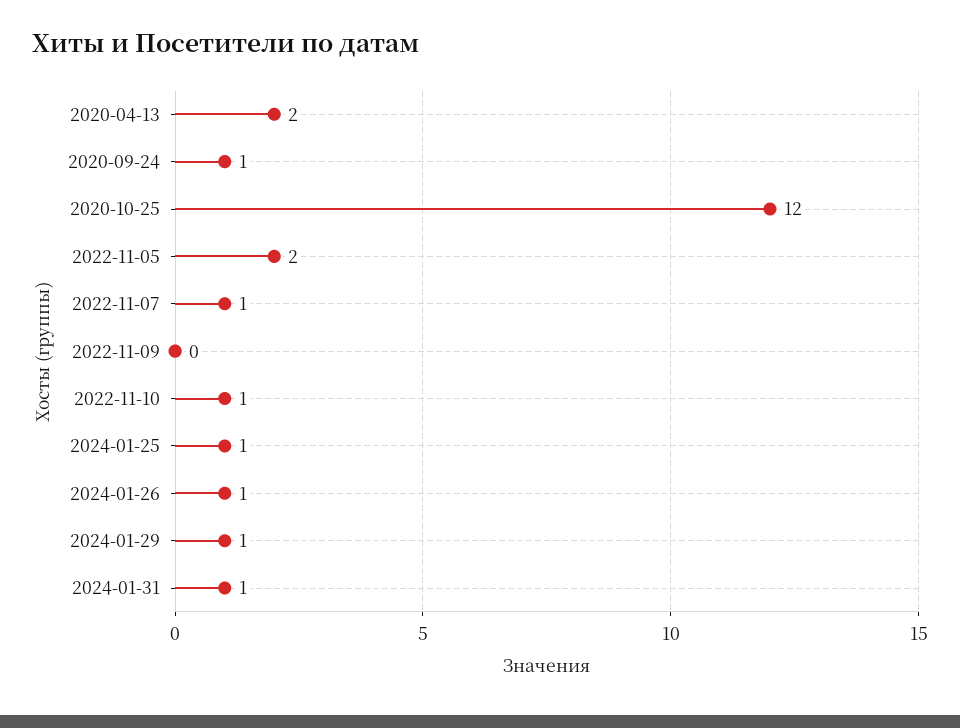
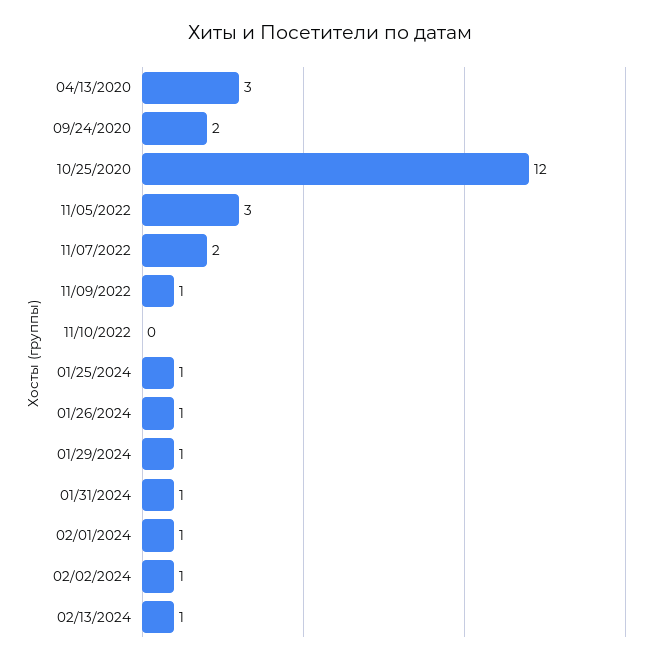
2020-04-13: 2 -> 3
2020-09-24: 1 -> 2
2022-11-05: 2 -> 3
2022-11-07: 1 -> 2
2022-11-09: 0 -> 1
2022-11-10: 1 -> 0
02/01/2024: none -> 1
02/02/2024: none -> 1
02/13/2024: none -> 1

